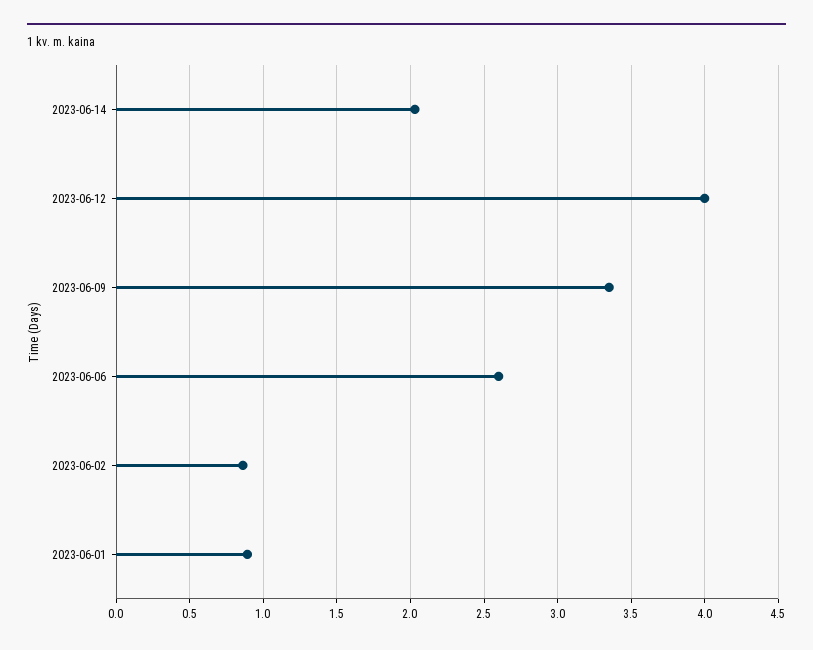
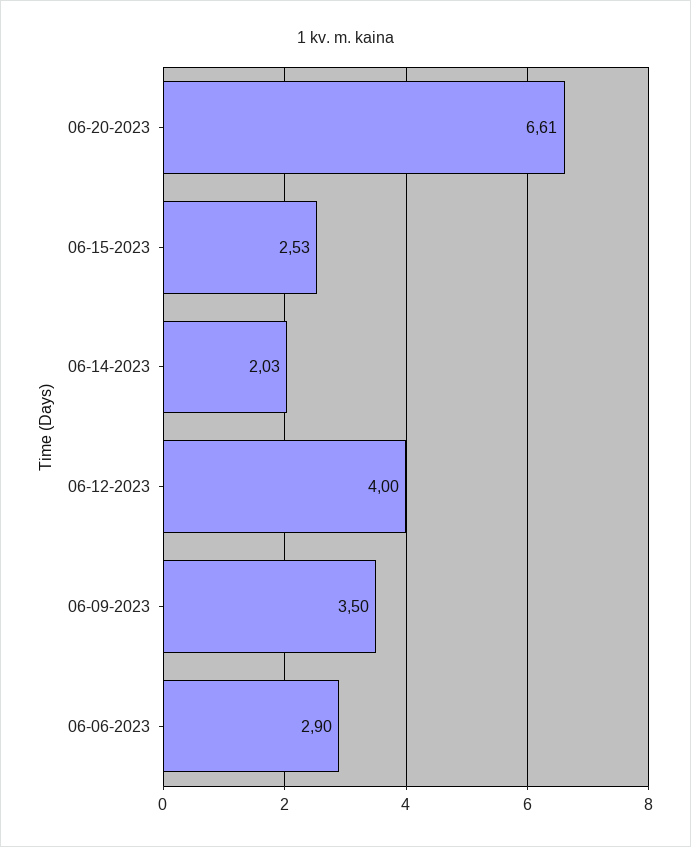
2023-06-09: 3.35 -> 3.5
2023-06-06: 2.6 -> 2.9
2023-06-02: 0.85 -> none
2023-06-01: 0.9 -> none
06-20-2023: none -> 6.61
06-15-2023: none -> 2.53

